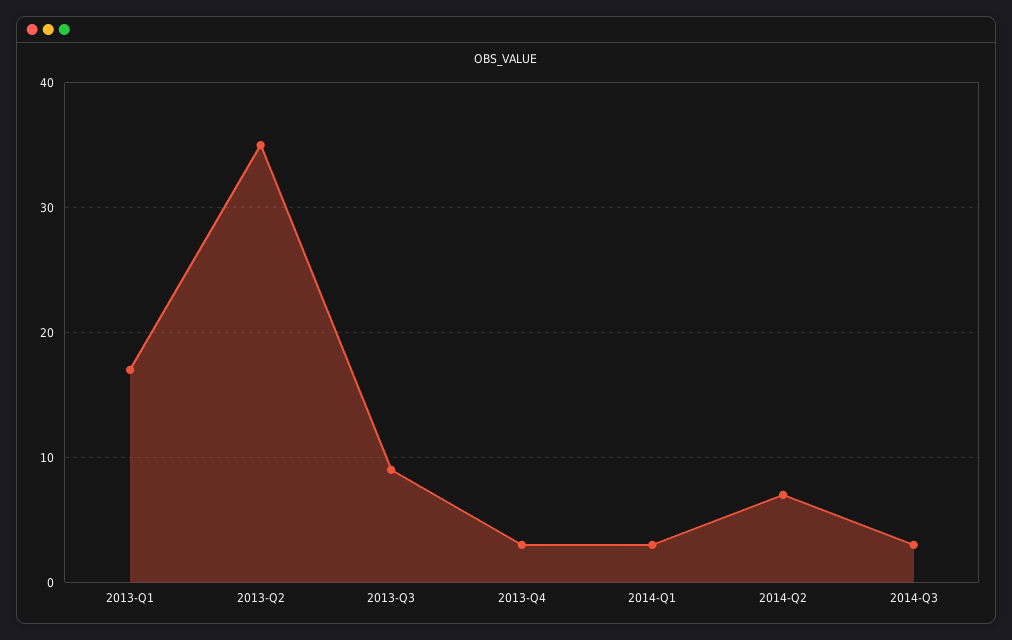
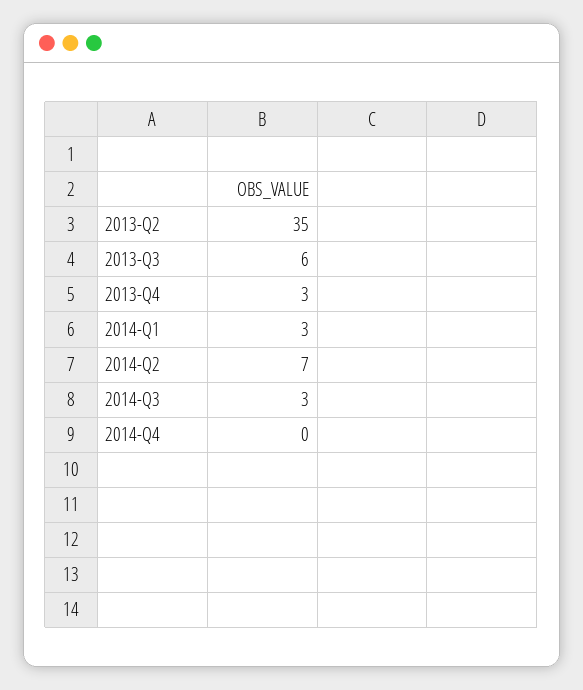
2013-Q1: 17 -> none
2013-Q3: 9 -> 6
2014-Q4: none -> 0

